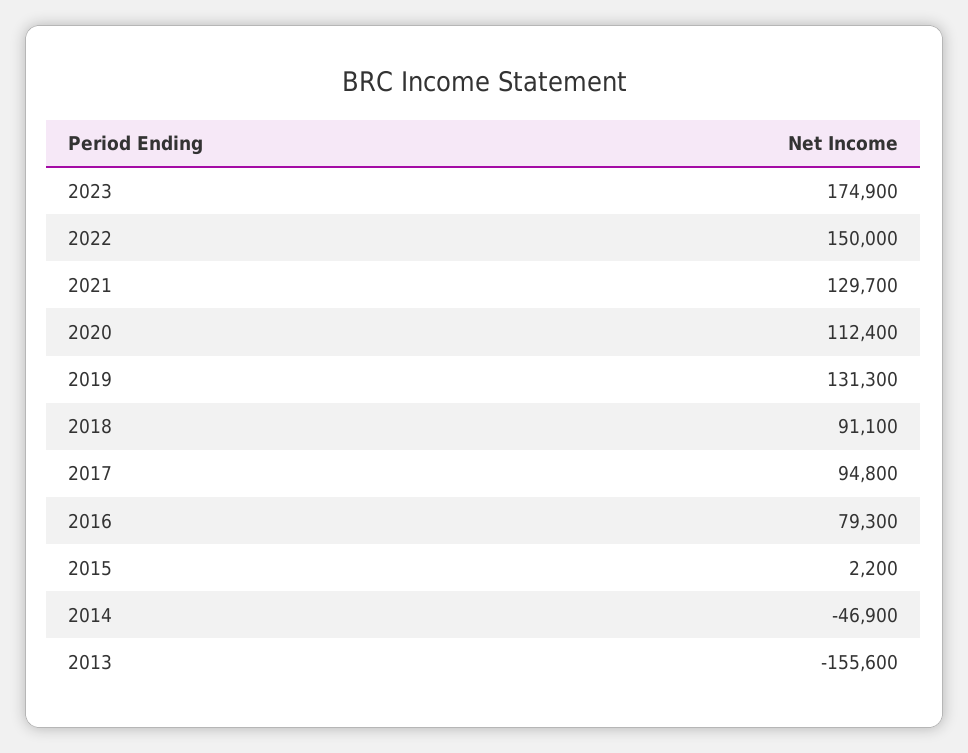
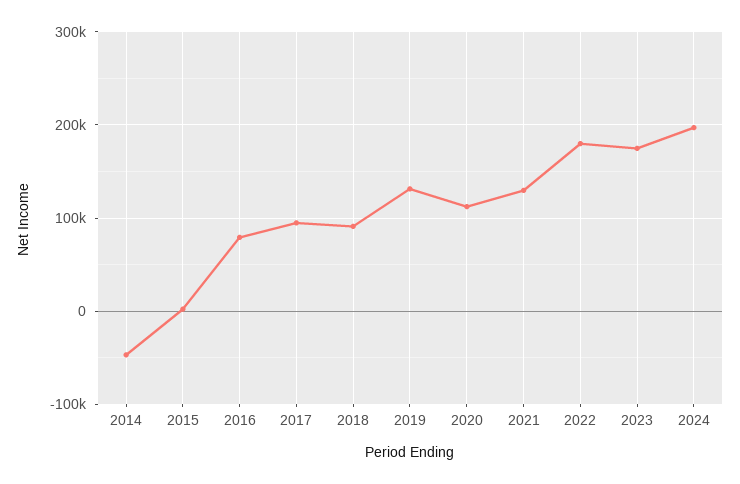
2022: 150000 -> 180000
2013: -155600 -> none
2024: none -> 200000

